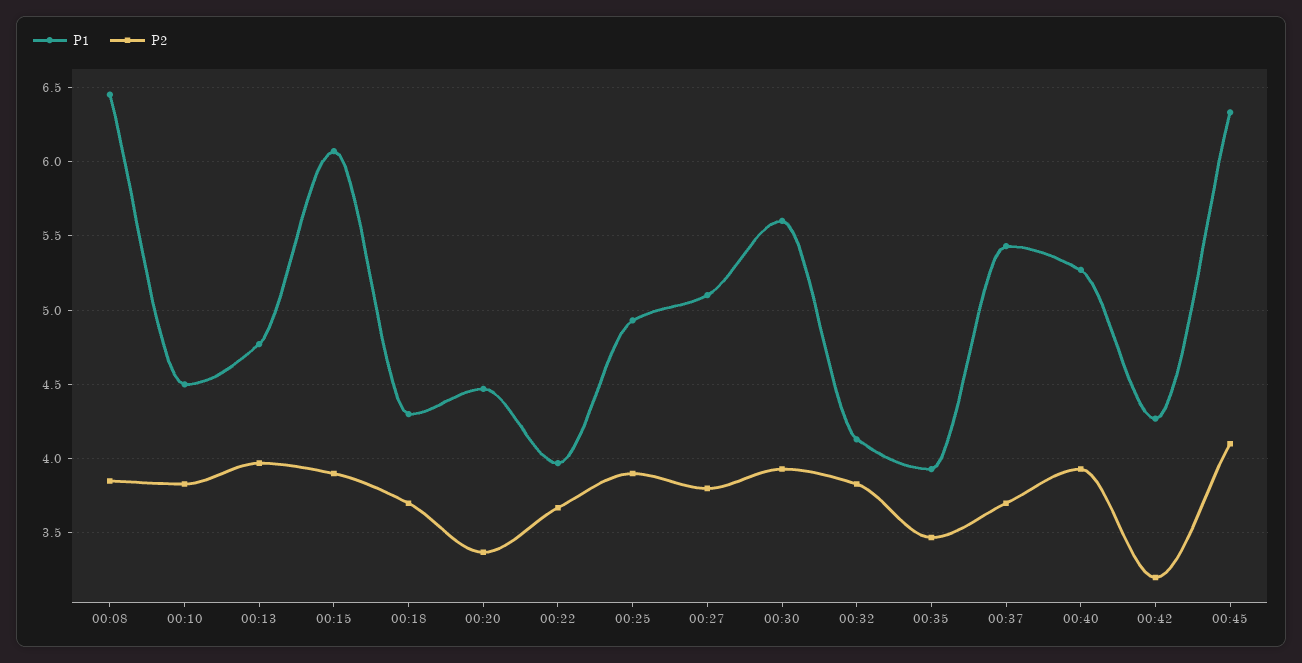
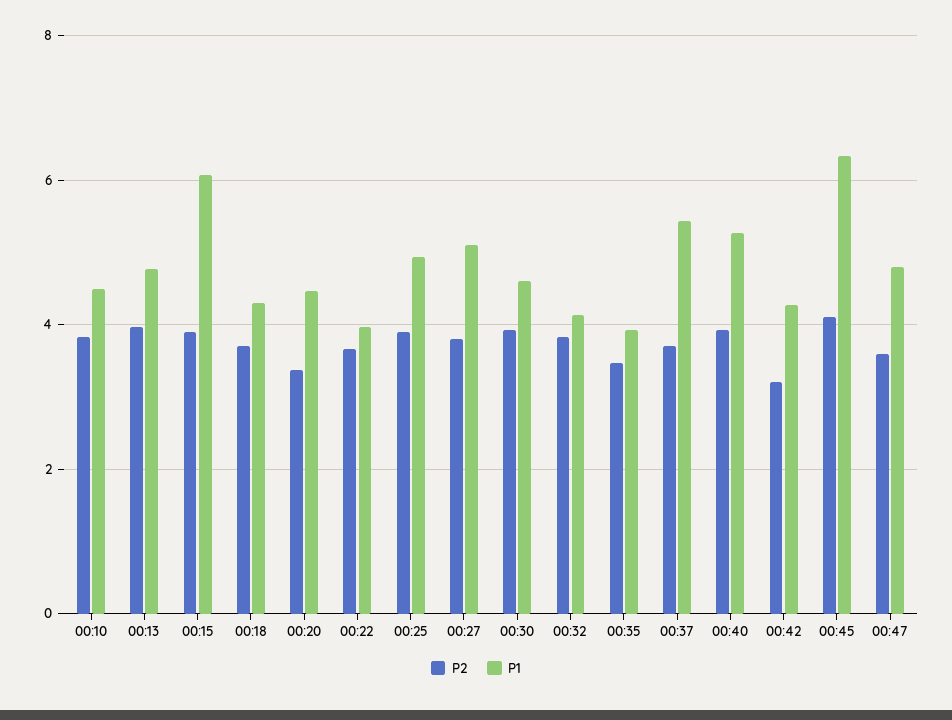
P1, 00:08: 6.45 -> none
P2, 00:08: 3.85 -> none
P1, 00:30: 5.6 -> 4.6
P2, 00:47: none -> 3.6
P1, 00:47: none -> 4.8

